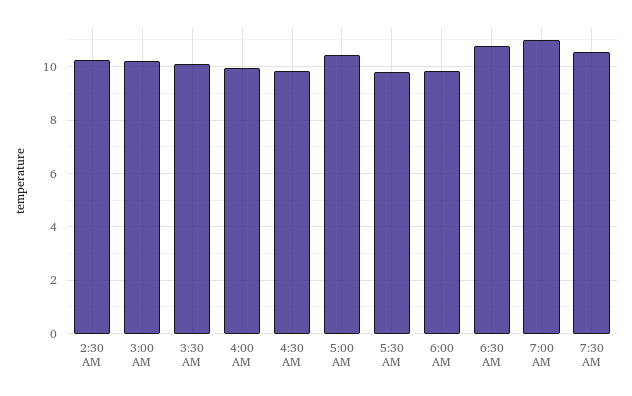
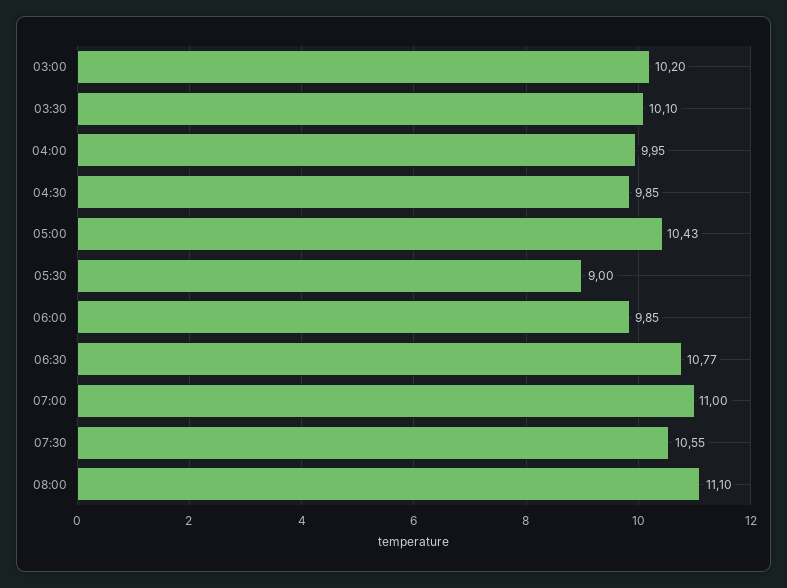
2:30 AM: 10.25 -> none
5:30 AM: 9.75 -> 9
08:00: none -> 11.1

